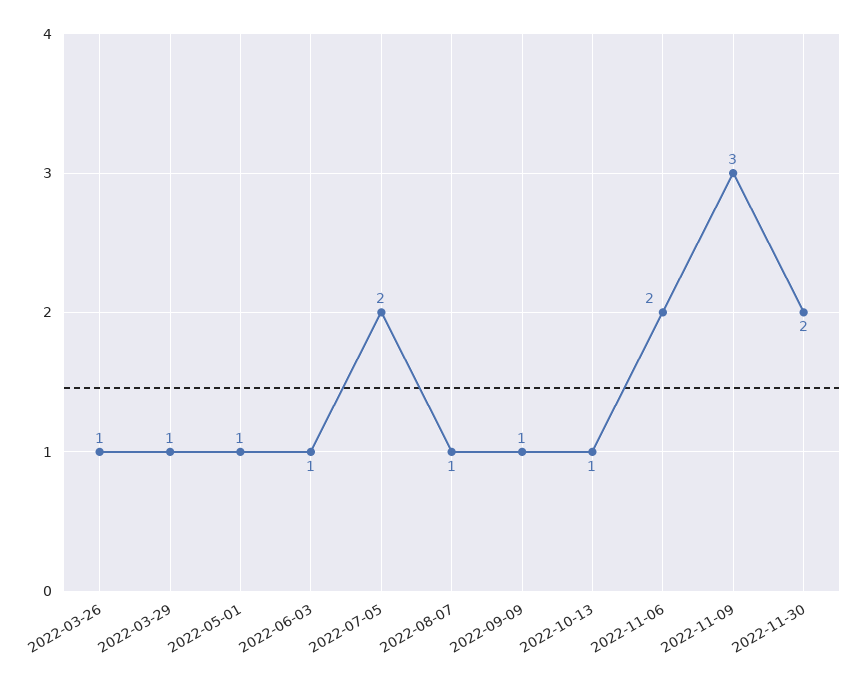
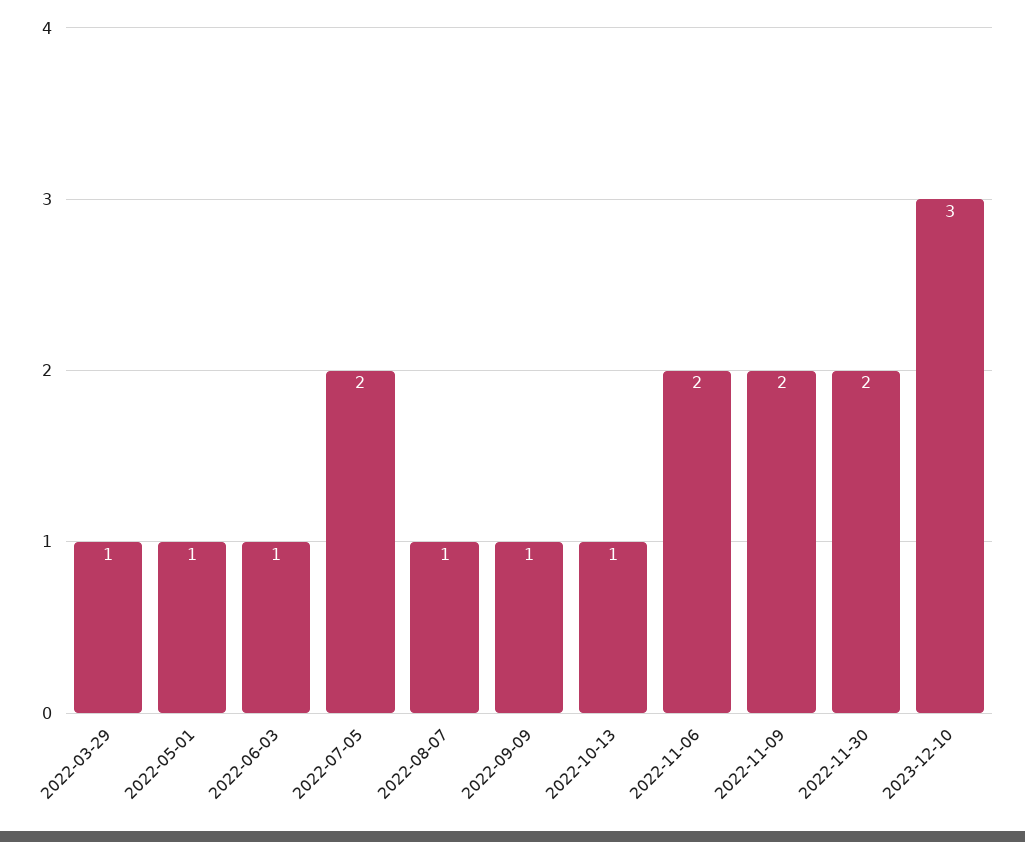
2022-03-26: 1 -> none
2022-11-09: 3 -> 2
2023-12-10: none -> 3

